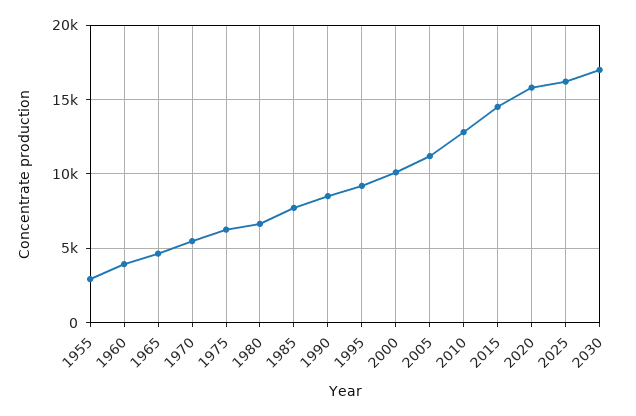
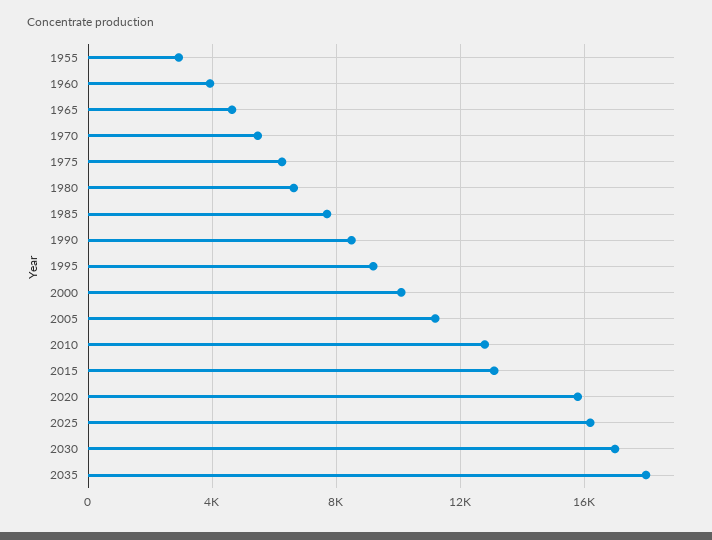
2015: 14500 -> 13000
2035: none -> 18000

